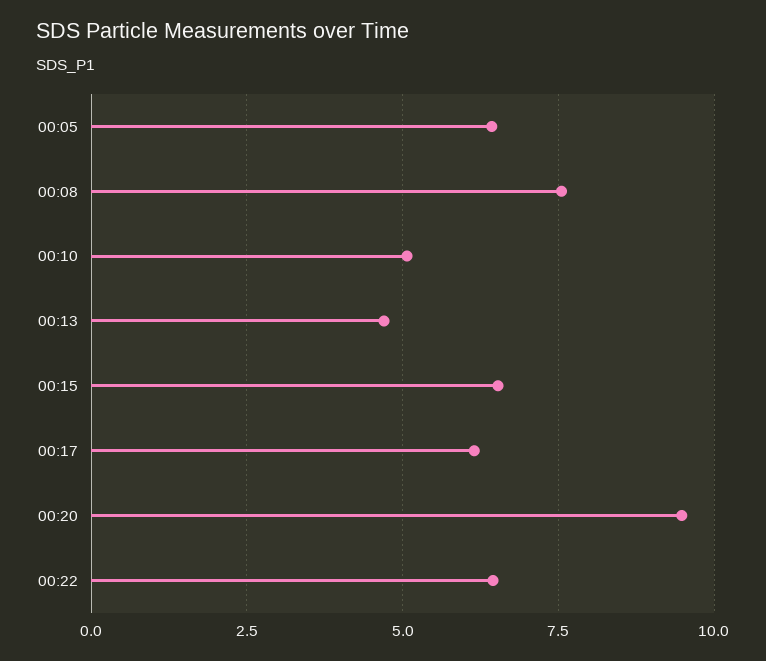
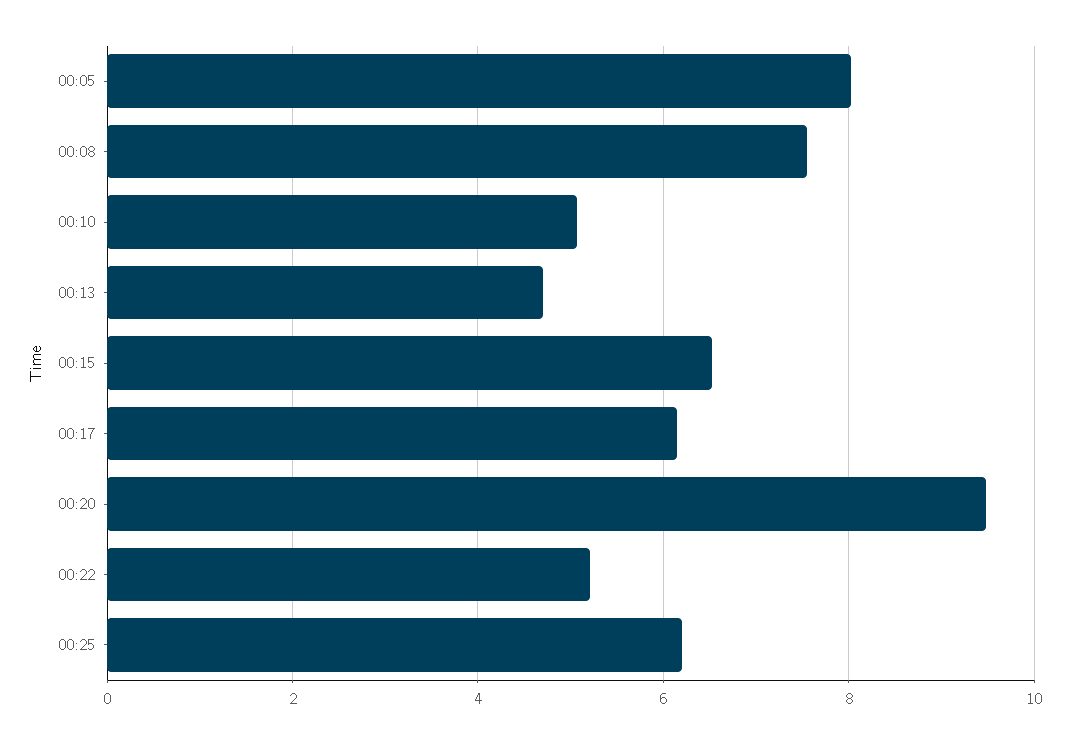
00:05: 6.5 -> 8
00:22: 6.5 -> 5.2
00:25: none -> 6.2

